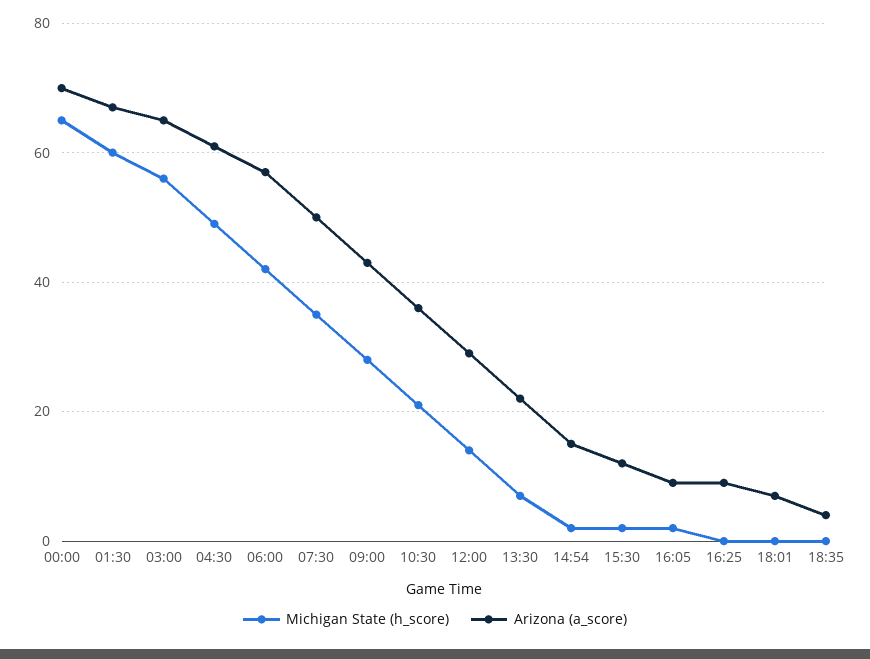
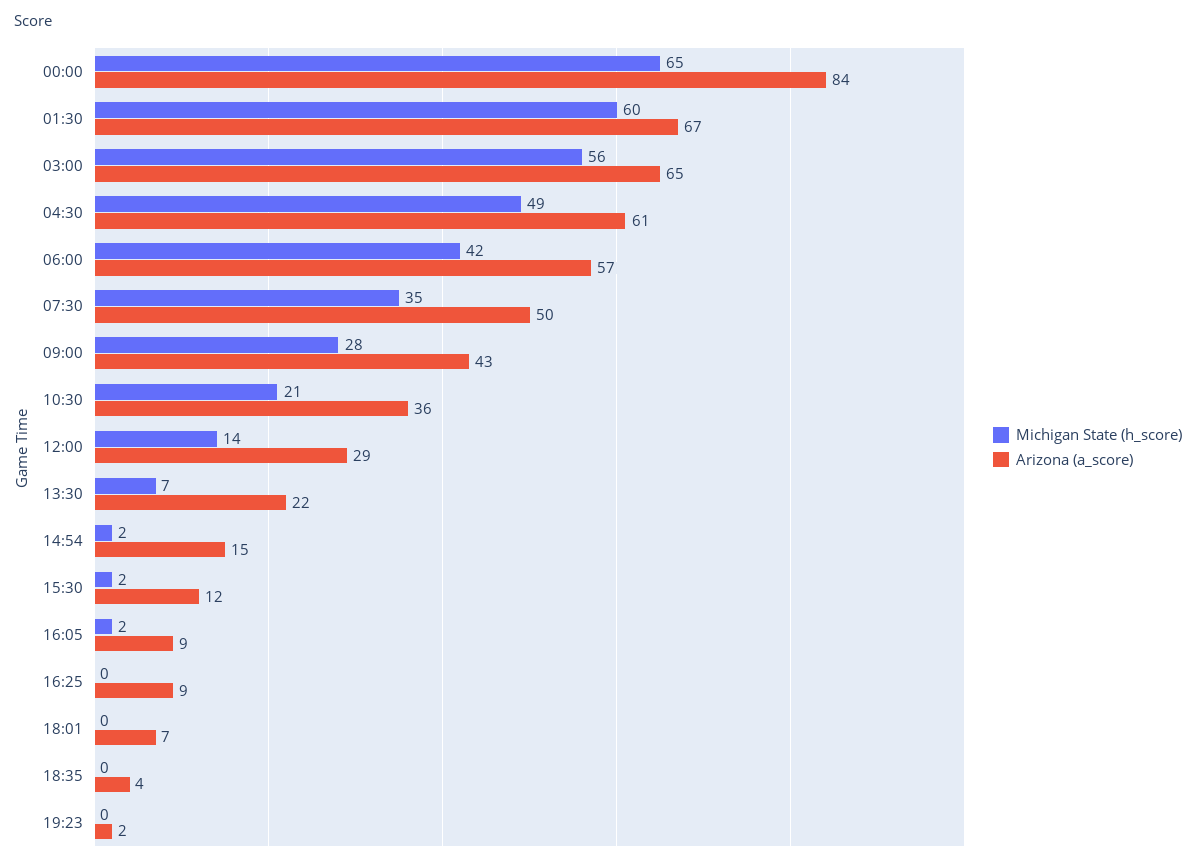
Arizona (a_score), 00:00: 70 -> 84
Michigan State (h_score), 19:23: none -> 0
Arizona (a_score), 19:23: none -> 2

